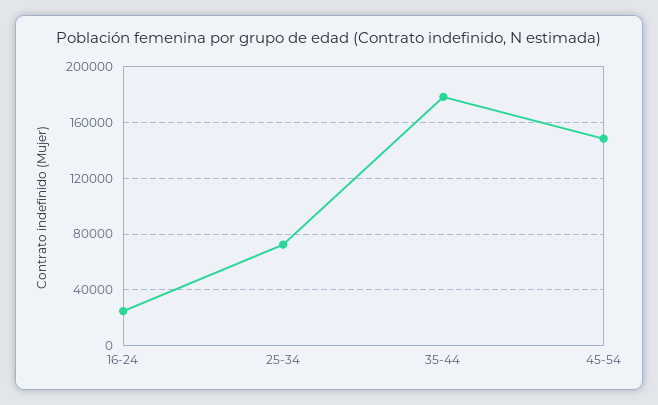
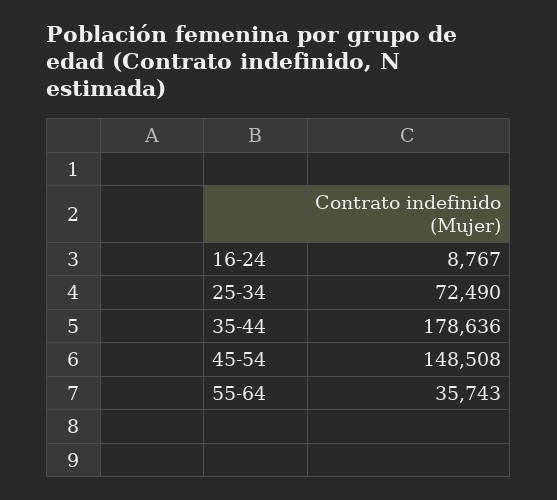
16-24: 25000 -> 8767
55-64: none -> 35743

